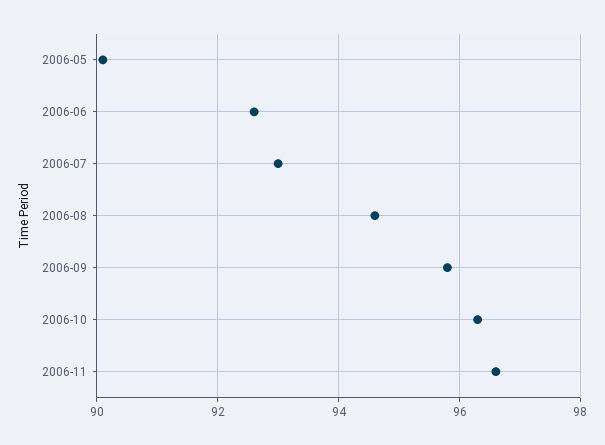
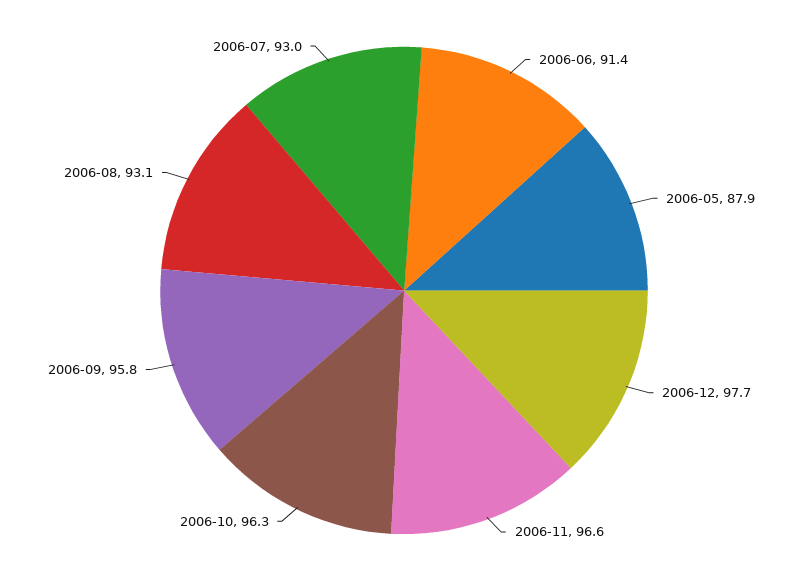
2006-05: 90 -> 87.9
2006-06: 92.5 -> 91.4
2006-08: 94.5 -> 93.1
2006-12: none -> 97.7

